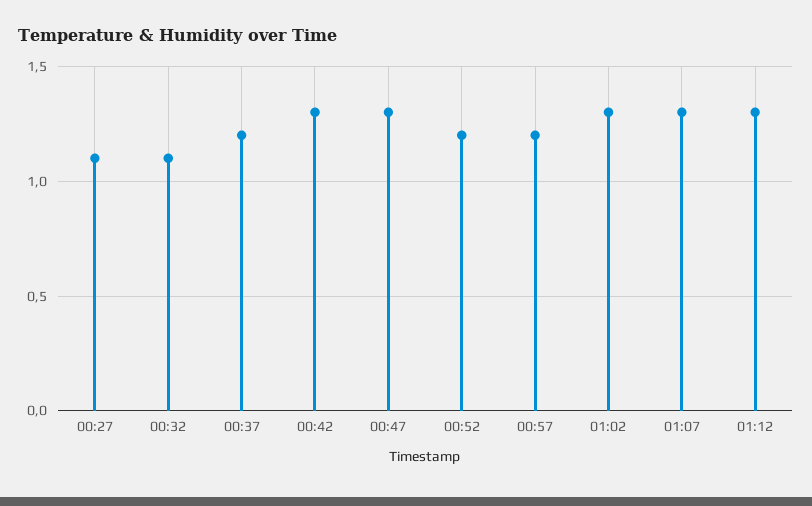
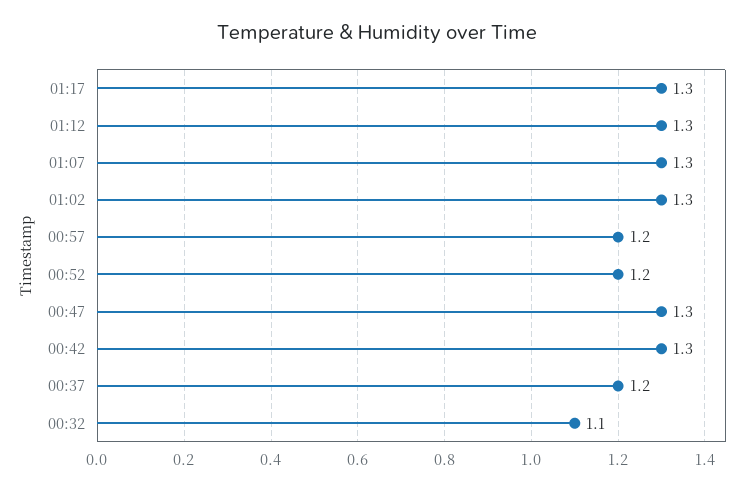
00:27: 1.1 -> none
01:17: none -> 1.3

